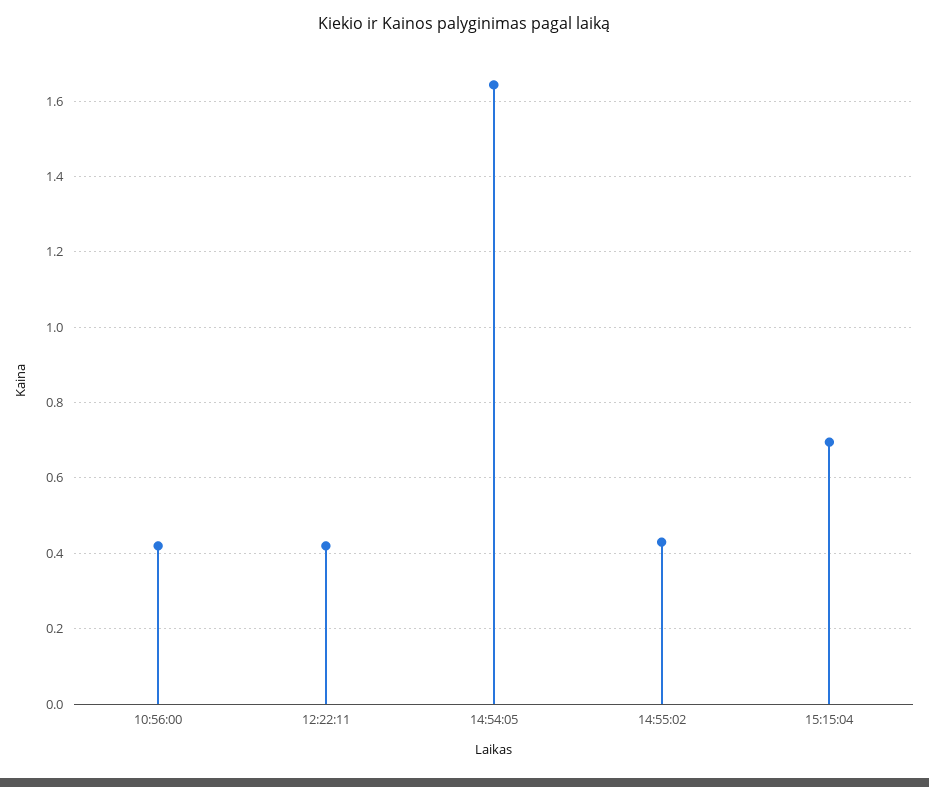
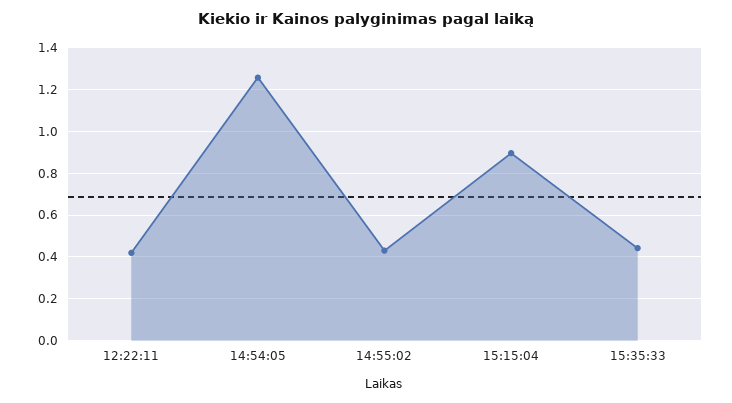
10:56:00: 0.42 -> none
14:54:05: 1.64 -> 1.25
15:15:04: 0.7 -> 0.9
15:35:33: none -> 0.45

